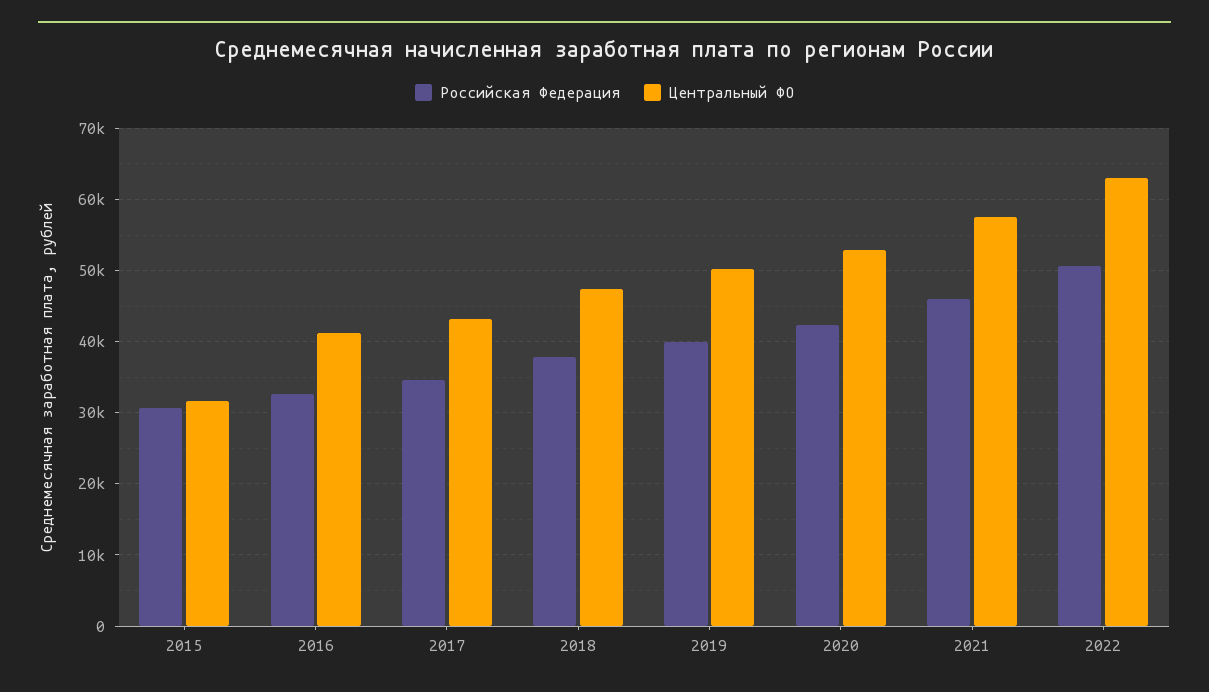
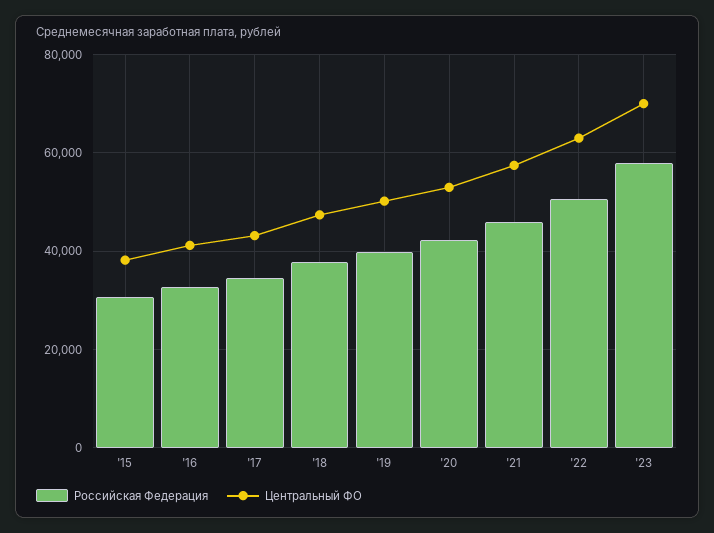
Центральный ФО, 2015: 32000 -> 38000
Российская Федерация, '23: none -> 58000
Центральный ФО, '23: none -> 70000

